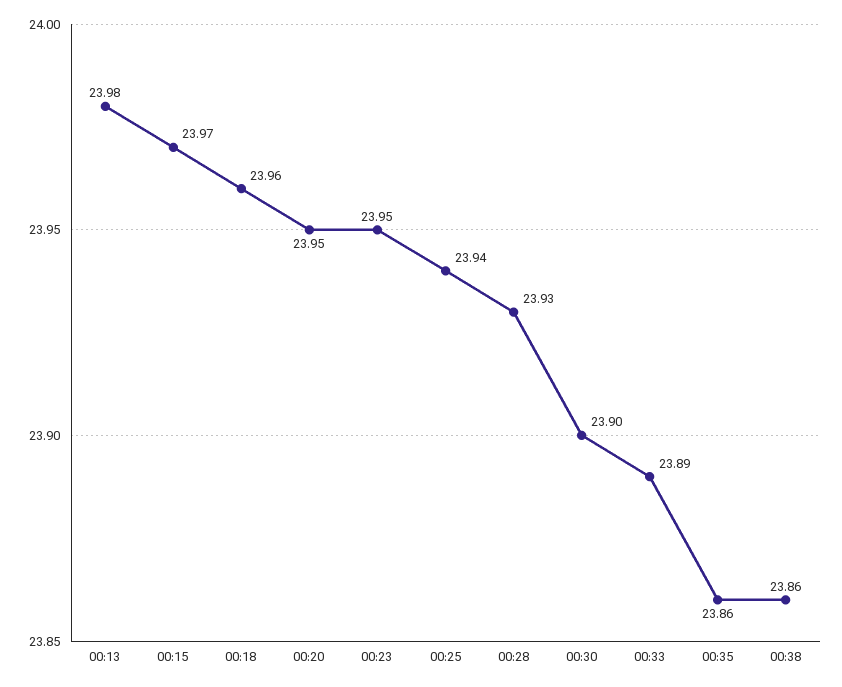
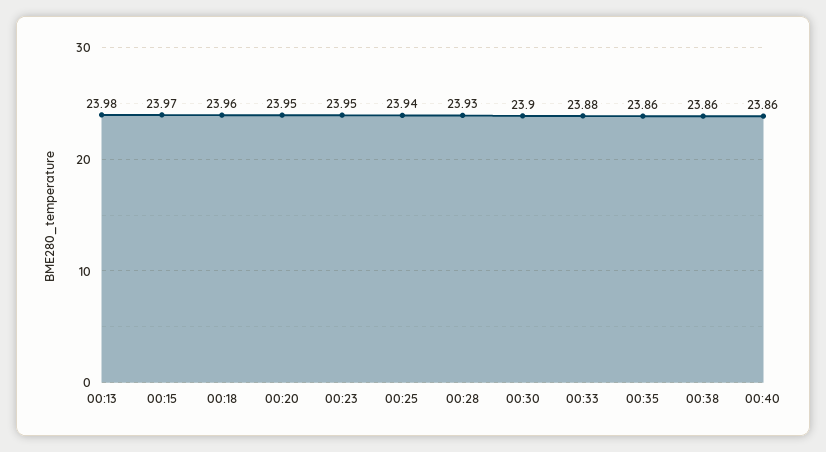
00:33: 23.89 -> 23.88
00:40: none -> 23.86

